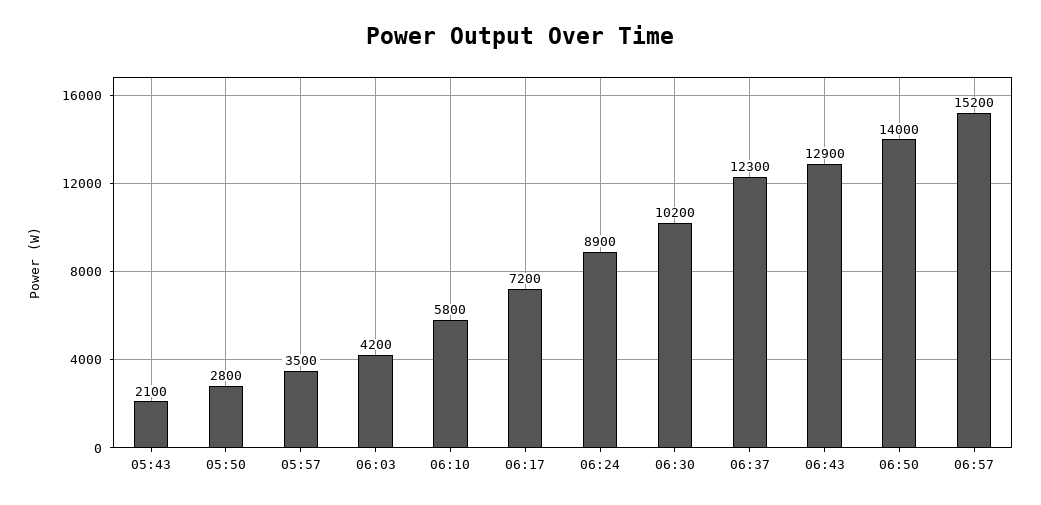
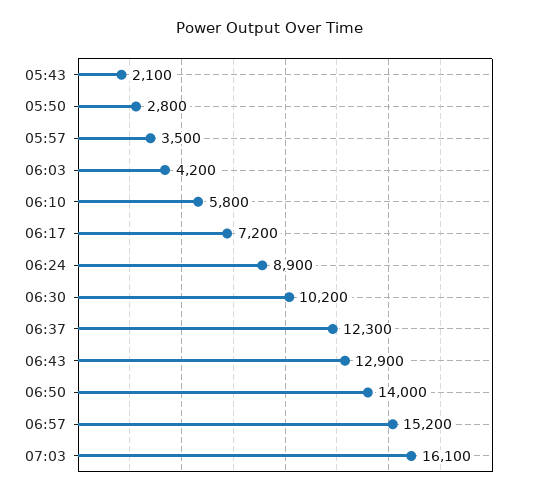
07:03: none -> 16100

